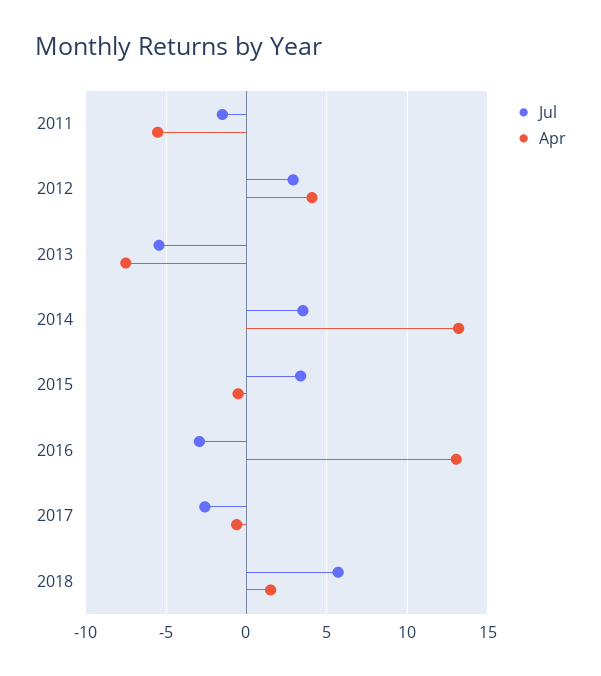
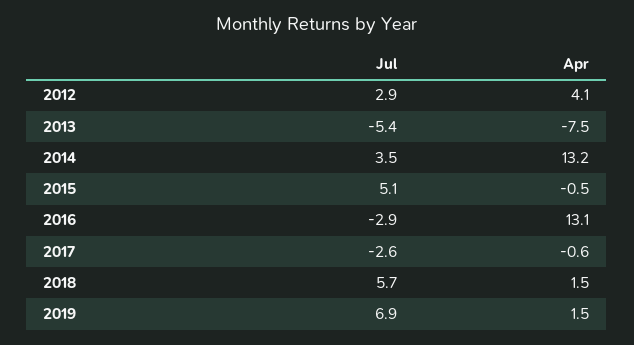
Jul, 2011: -1.5 -> none
Apr, 2011: -5.5 -> none
Jul, 2015: 3.5 -> 5.1
Jul, 2019: none -> 6.9
Apr, 2019: none -> 1.5

